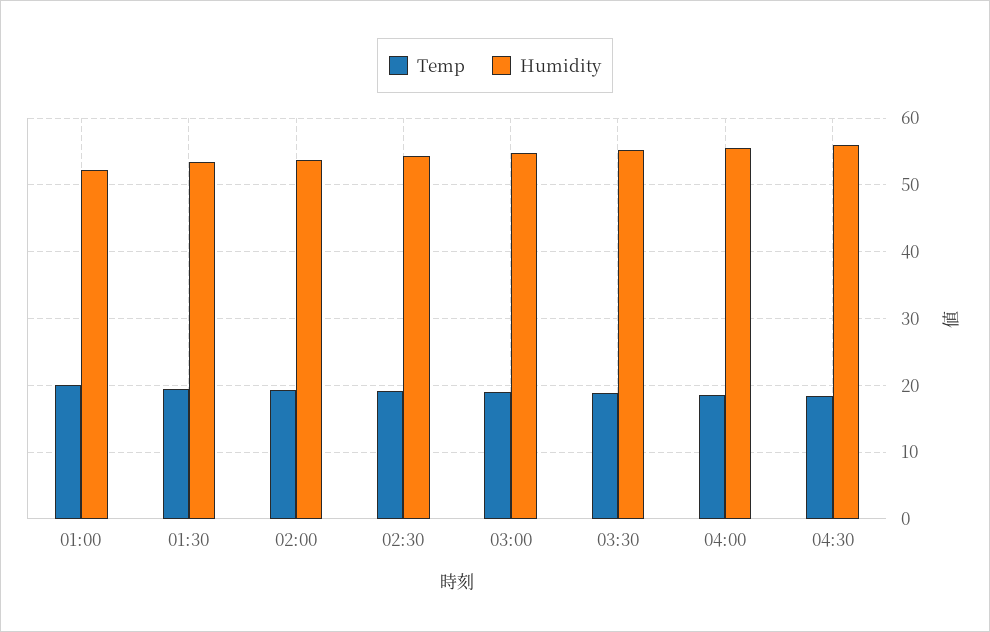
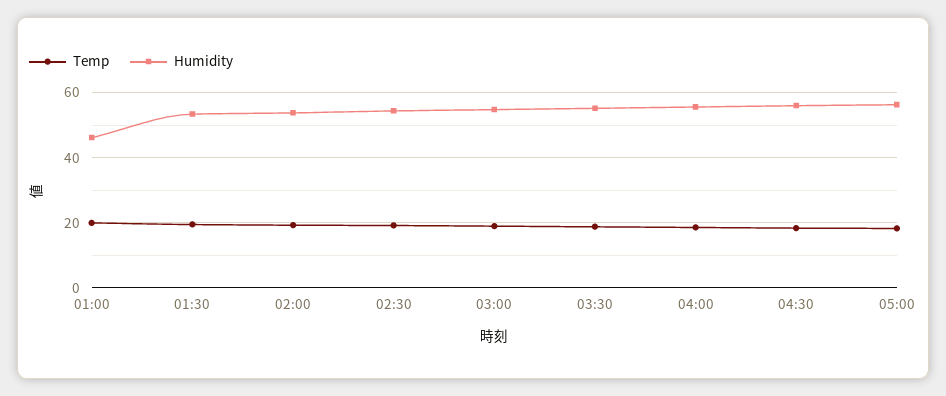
Humidity, 01:00: 52 -> 46
Temp, 05:00: none -> 18
Humidity, 05:00: none -> 56

